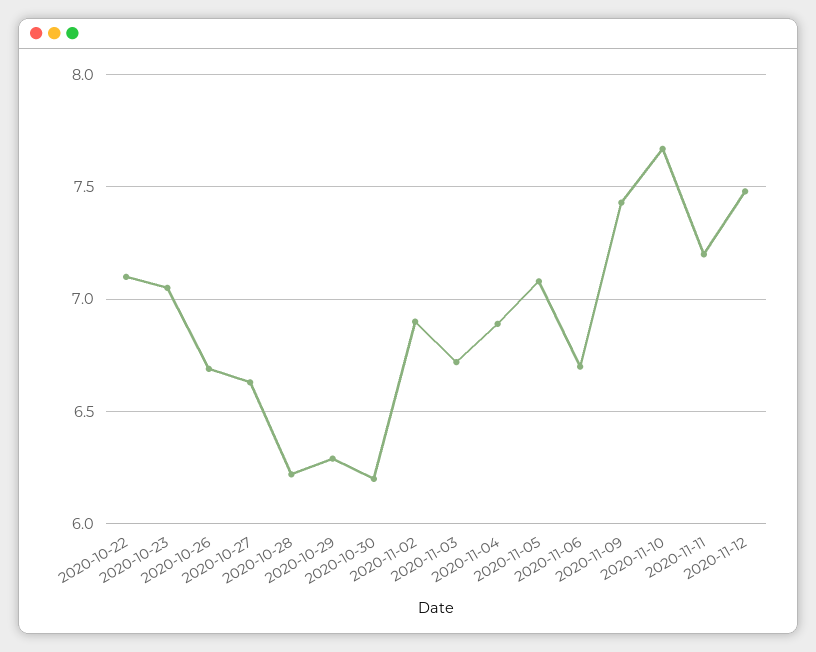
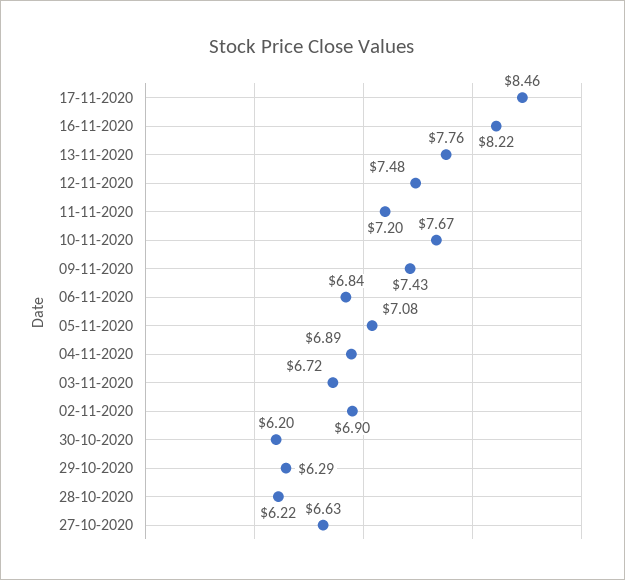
2020-10-22: 7.1 -> none
2020-10-23: 7.05 -> none
2020-10-26: 6.7 -> none
2020-11-06: 6.7 -> 6.84
17-11-2020: none -> 8.46
16-11-2020: none -> 8.22
13-11-2020: none -> 7.76

